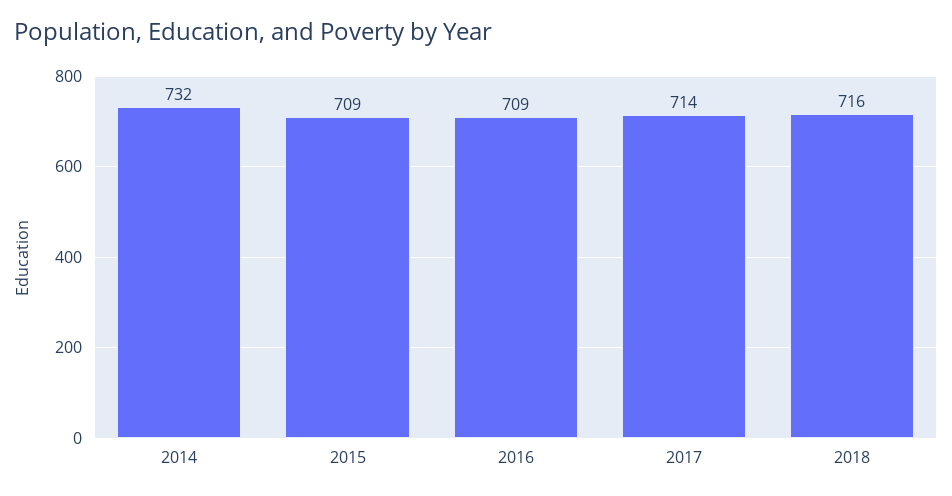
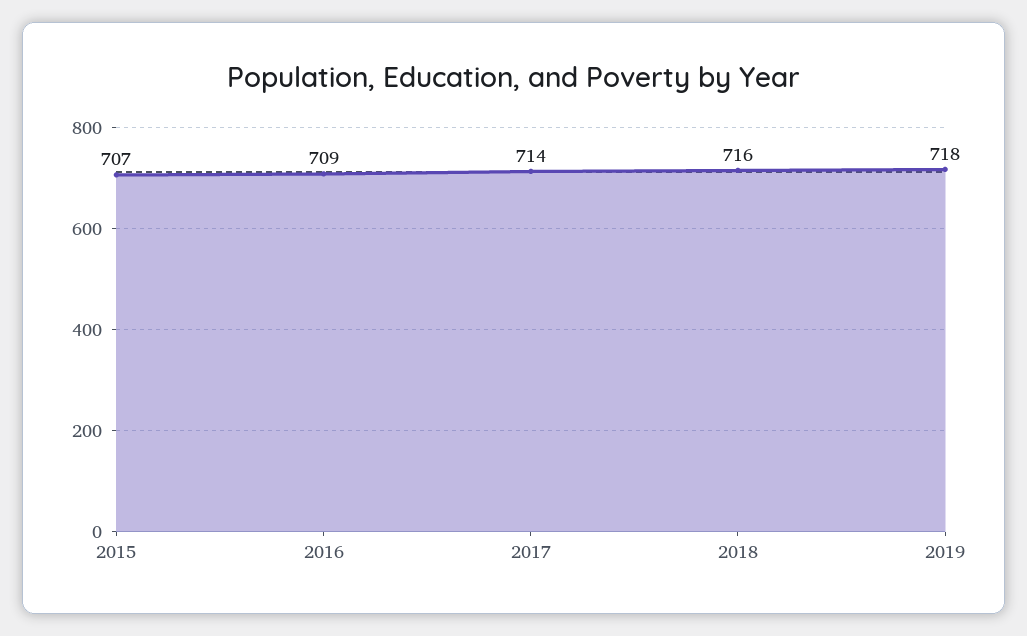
2014: 732 -> none
2015: 709 -> 707
2019: none -> 718

